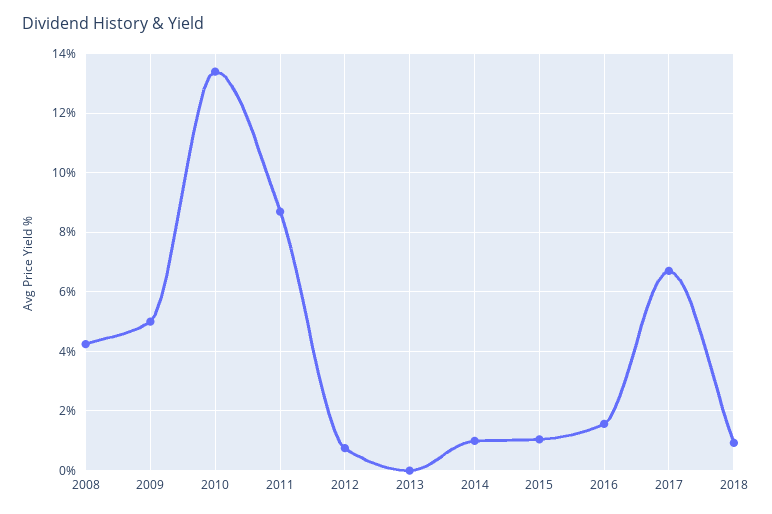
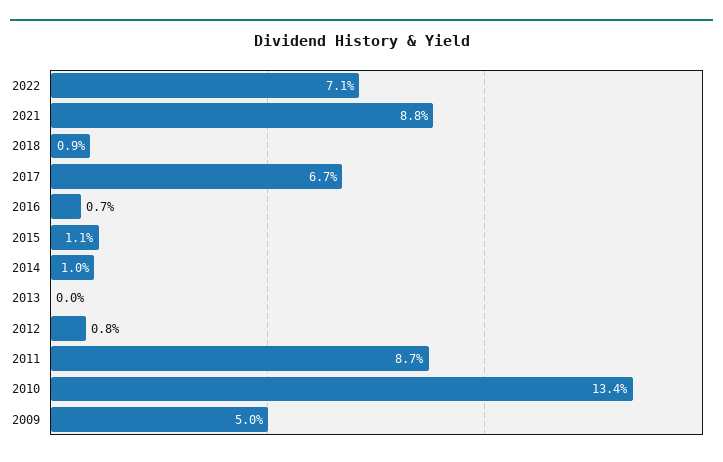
2008: 4.25 -> none
2016: 1.5 -> 0.7
2022: none -> 7.1
2021: none -> 8.8

